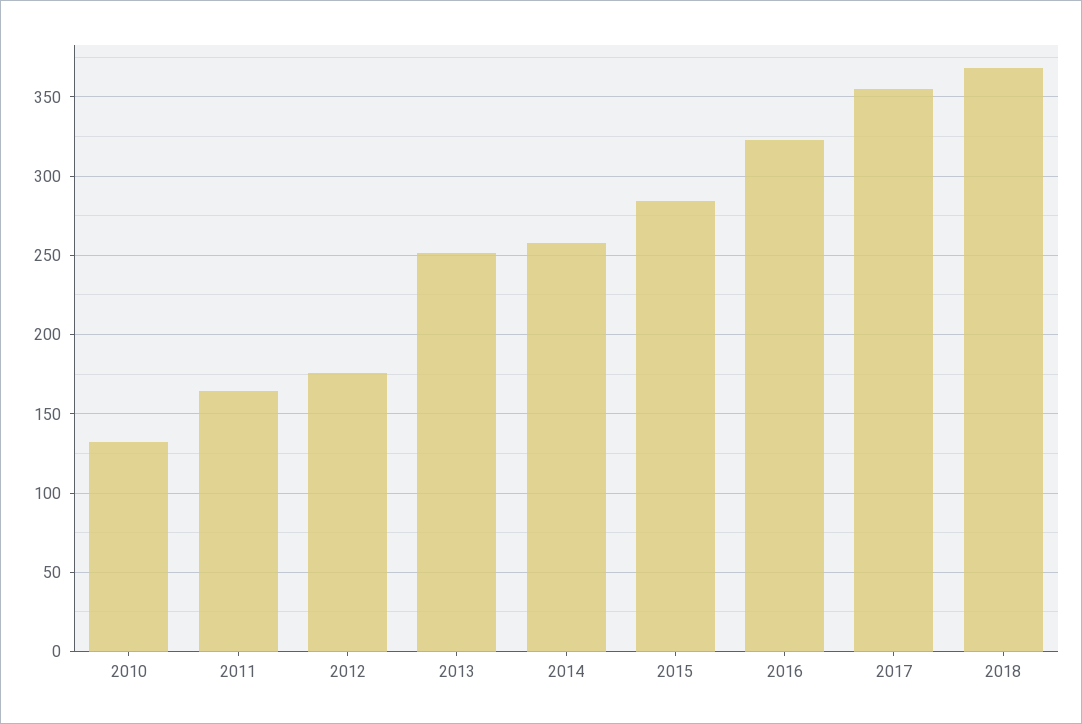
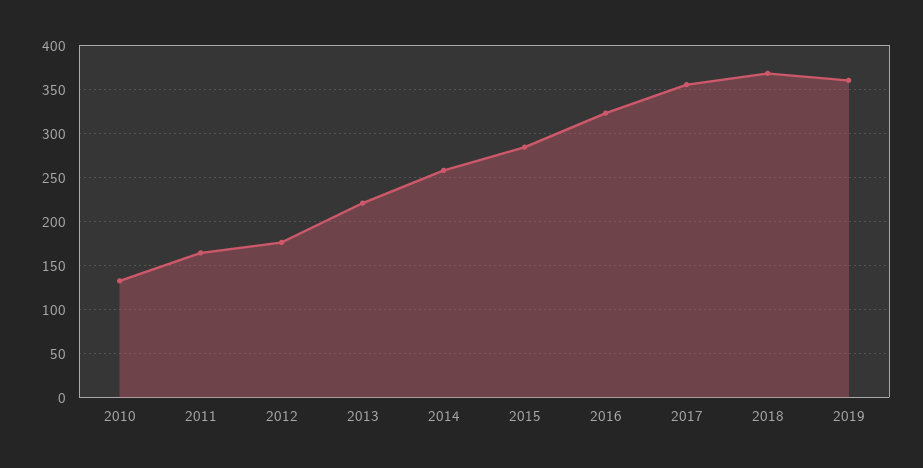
2013: 250 -> 220
2019: none -> 360

